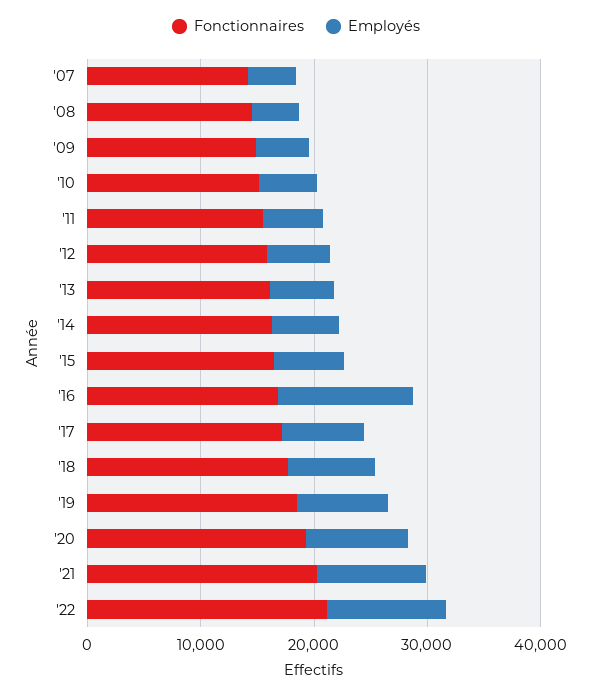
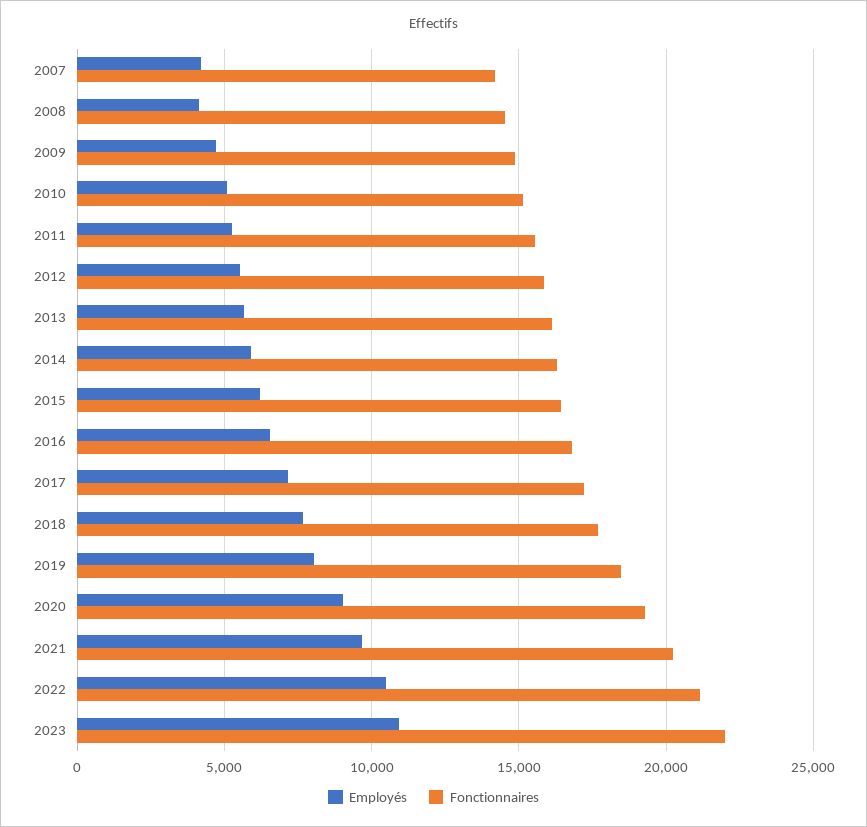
Employés, '16: 12000 -> 6500
Employés, 2023: none -> 11000
Fonctionnaires, 2023: none -> 22000

